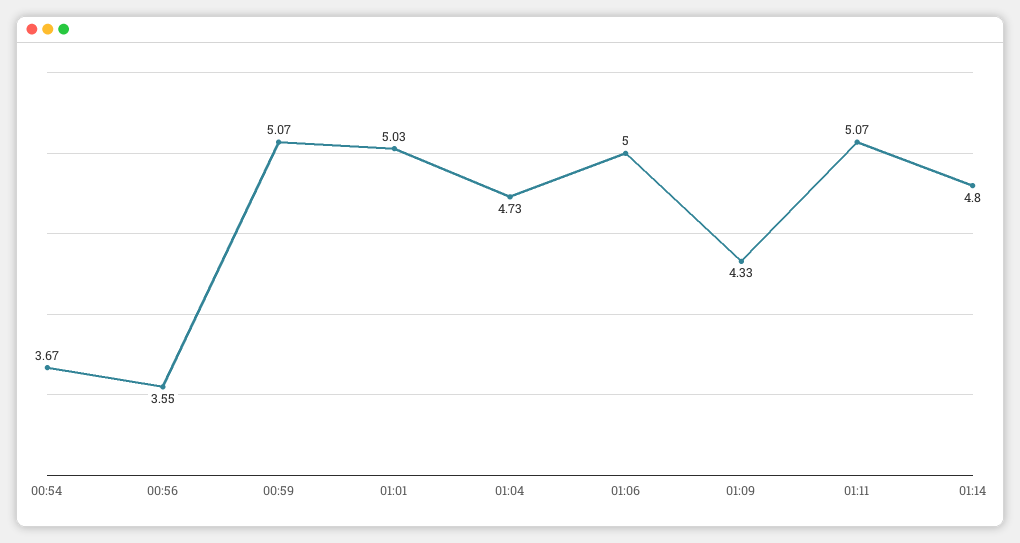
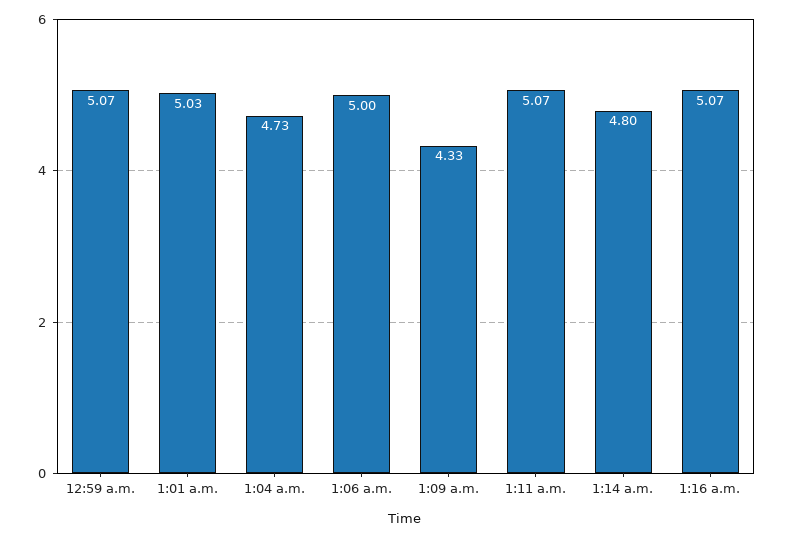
00:54: 3.67 -> none
00:56: 3.55 -> none
1:16 a.m.: none -> 5.07

